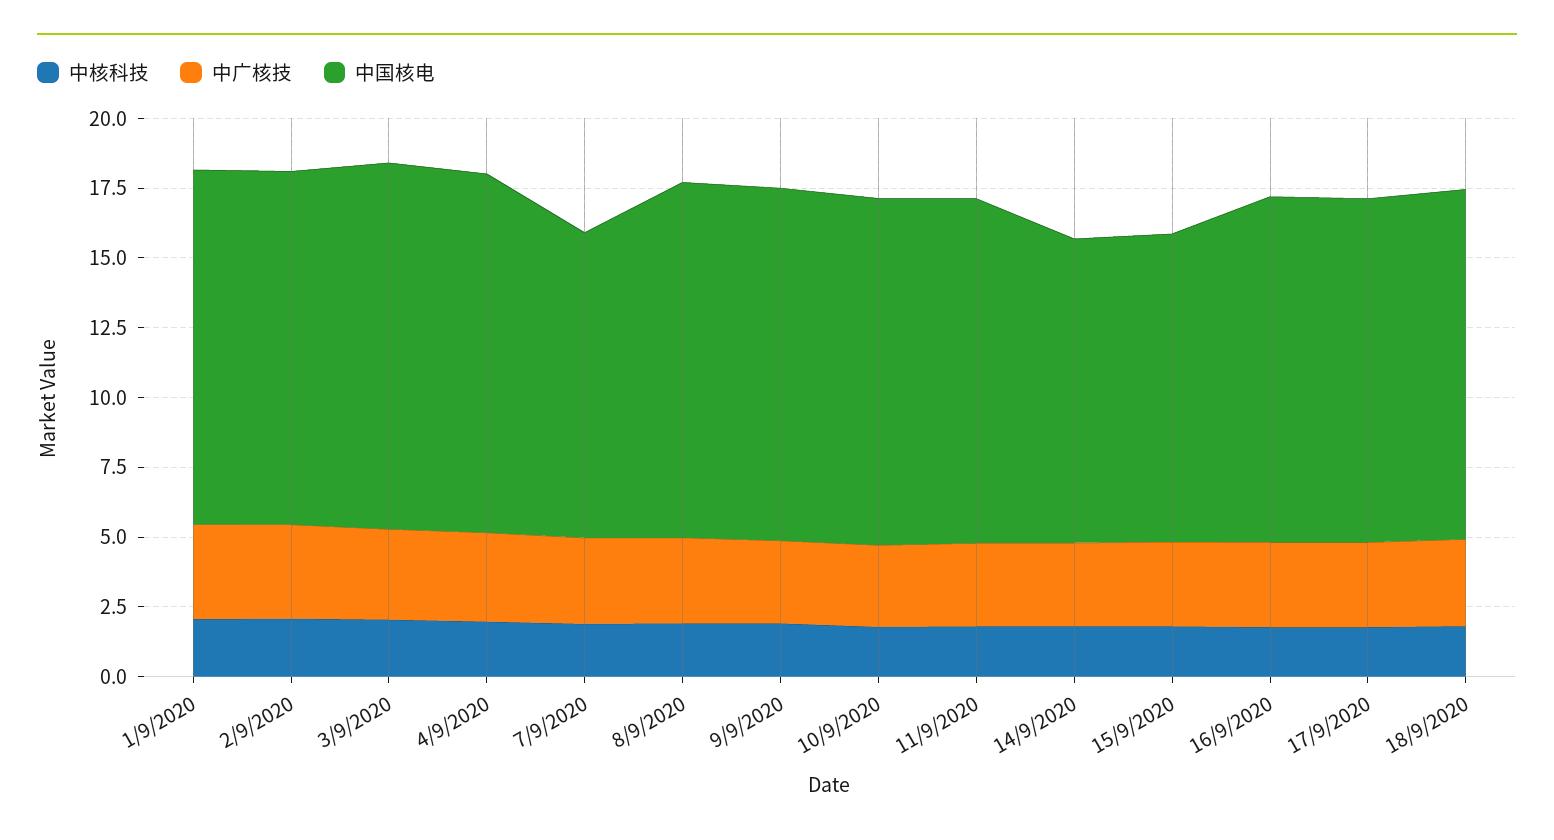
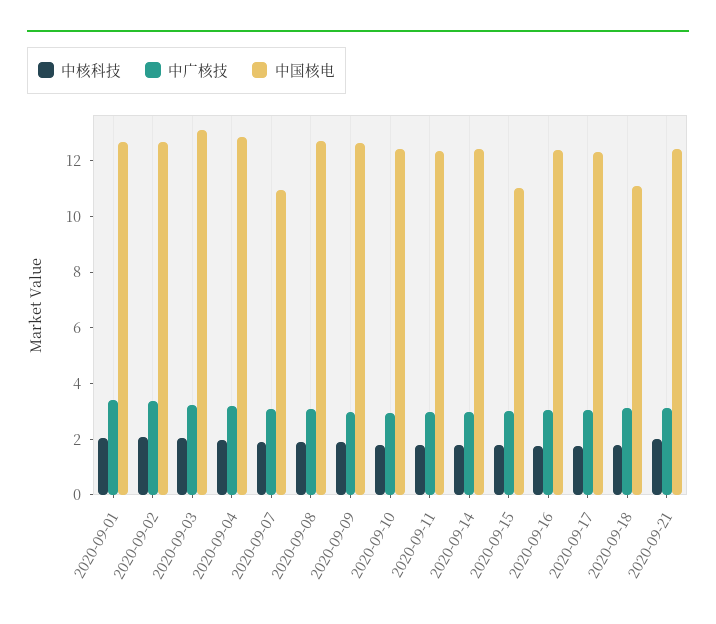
中国核电, 14/9/2020: 11 -> 12.5
中国核电, 18/9/2020: 12.5 -> 11
中核科技, 2020-09-21: none -> 2
中广核技, 2020-09-21: none -> 3
中国核电, 2020-09-21: none -> 12.5

